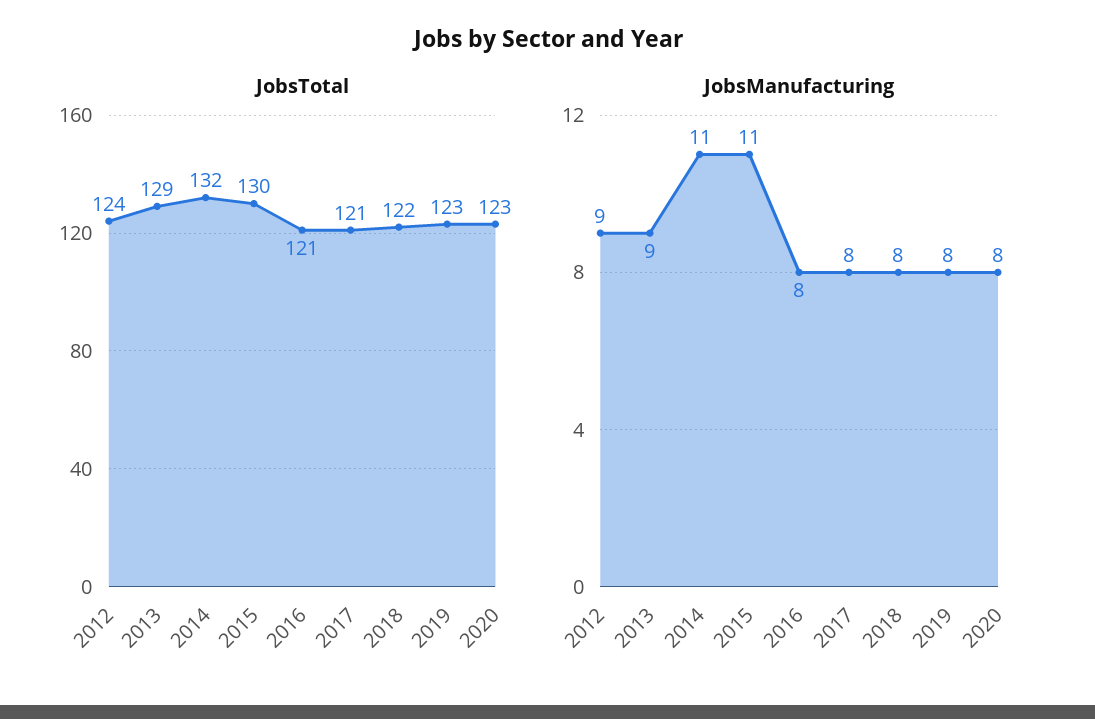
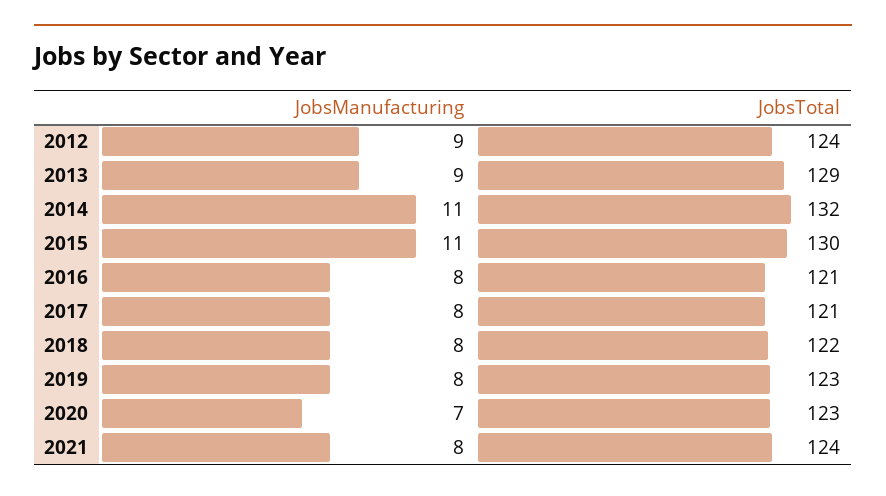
JobsManufacturing, 2020: 8 -> 7
JobsManufacturing, 2021: none -> 8
JobsTotal, 2021: none -> 124

